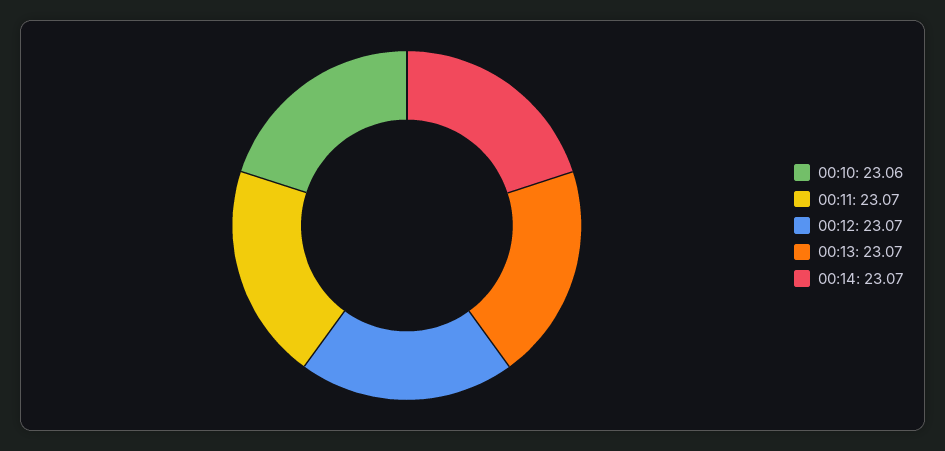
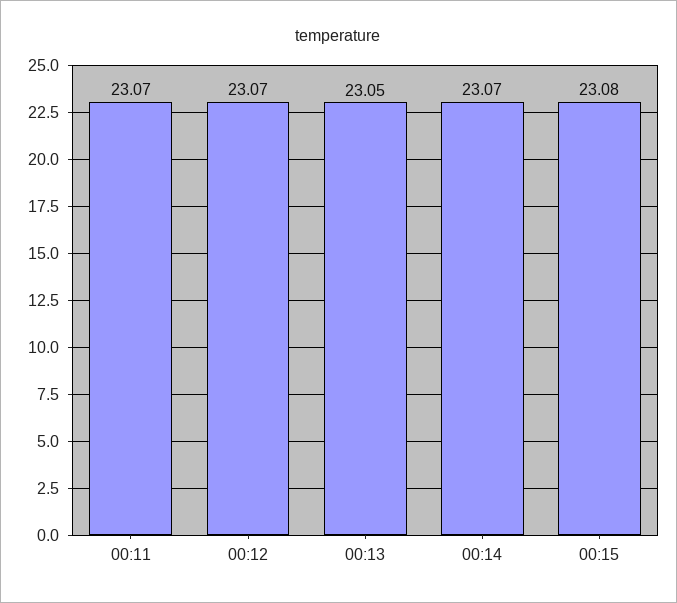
00:10: 23.06 -> none
00:13: 23.07 -> 23.05
00:15: none -> 23.08

